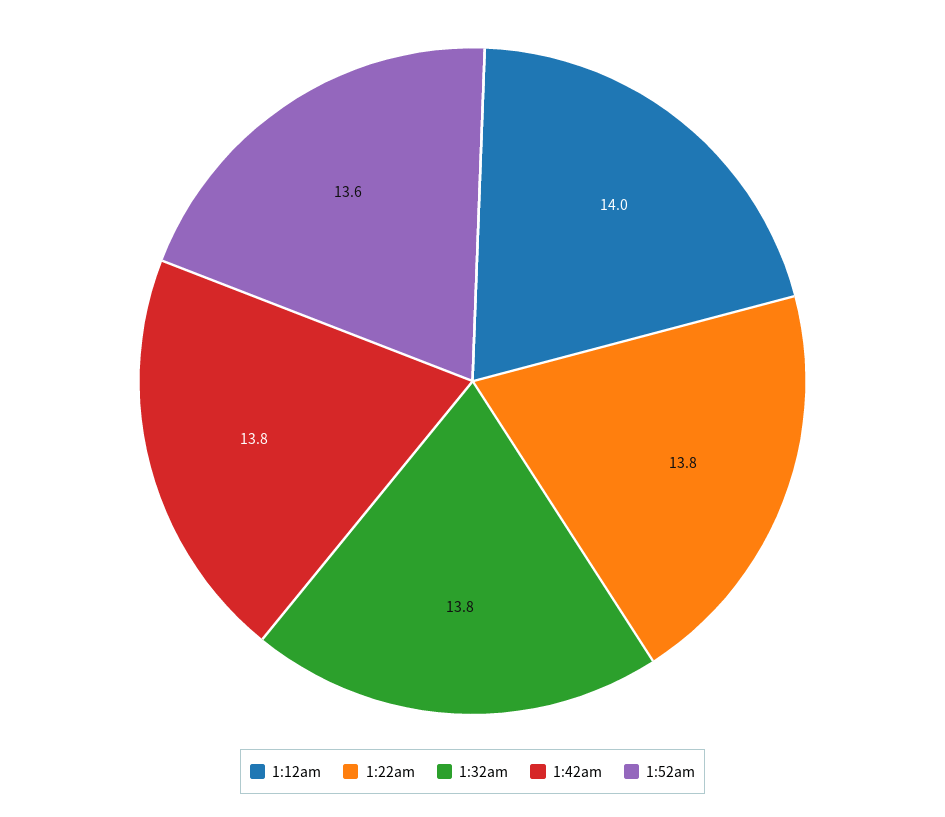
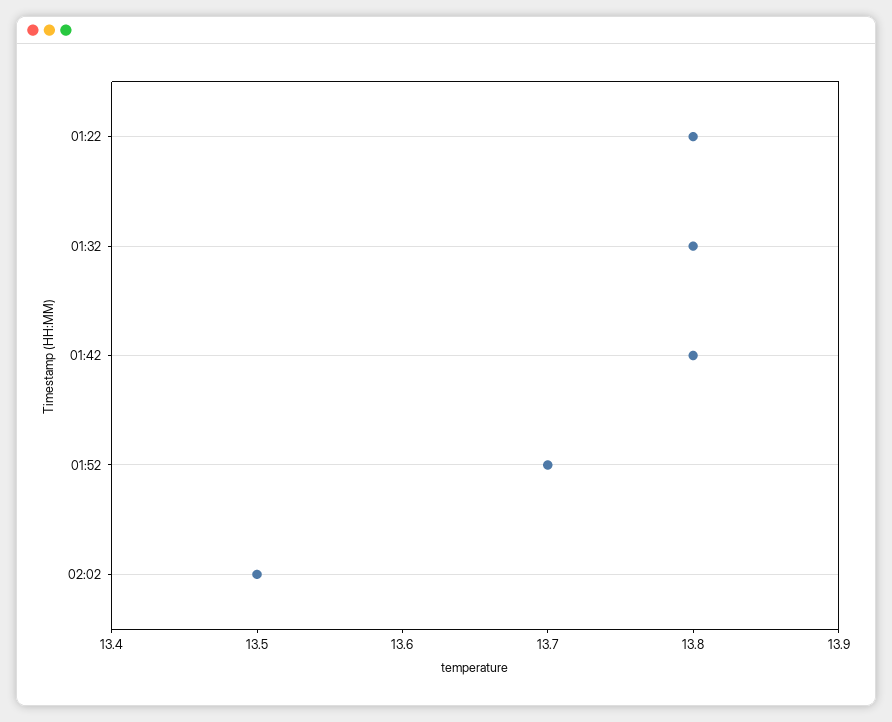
1:12am: 14 -> none
1:52am: 13.6 -> 13.7
02:02: none -> 13.5

